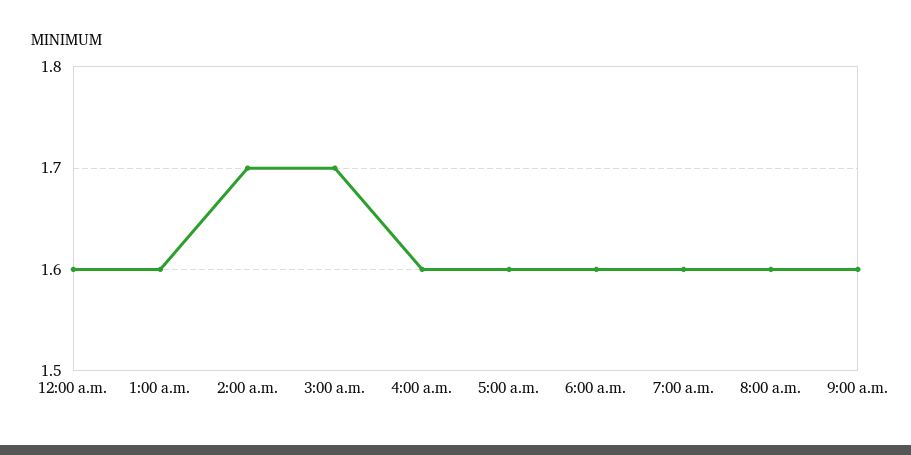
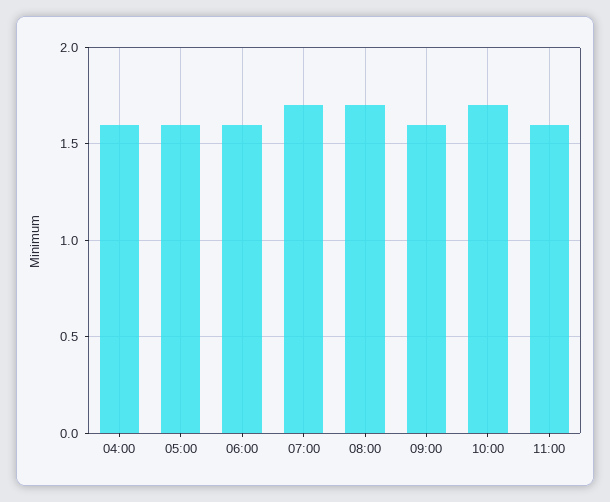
12:00 a.m.: 1.6 -> none
1:00 a.m.: 1.6 -> none
2:00 a.m.: 1.7 -> none
3:00 a.m.: 1.7 -> none
7:00 a.m.: 1.6 -> 1.7
8:00 a.m.: 1.6 -> 1.7
10:00: none -> 1.7
11:00: none -> 1.6

